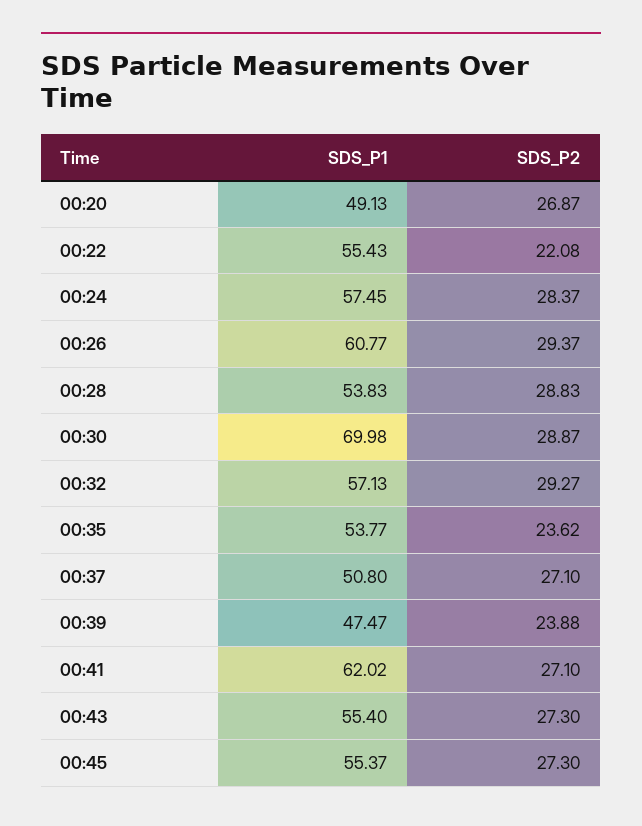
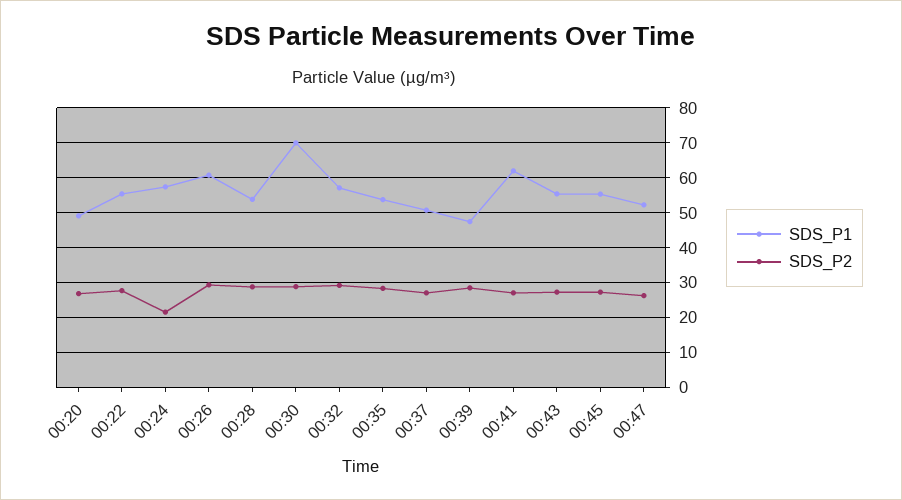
SDS_P2, 00:22: 22.08 -> 28
SDS_P2, 00:24: 28.37 -> 22
SDS_P2, 00:35: 23.62 -> 28
SDS_P2, 00:39: 23.88 -> 28
SDS_P1, 00:47: none -> 52
SDS_P2, 00:47: none -> 26

